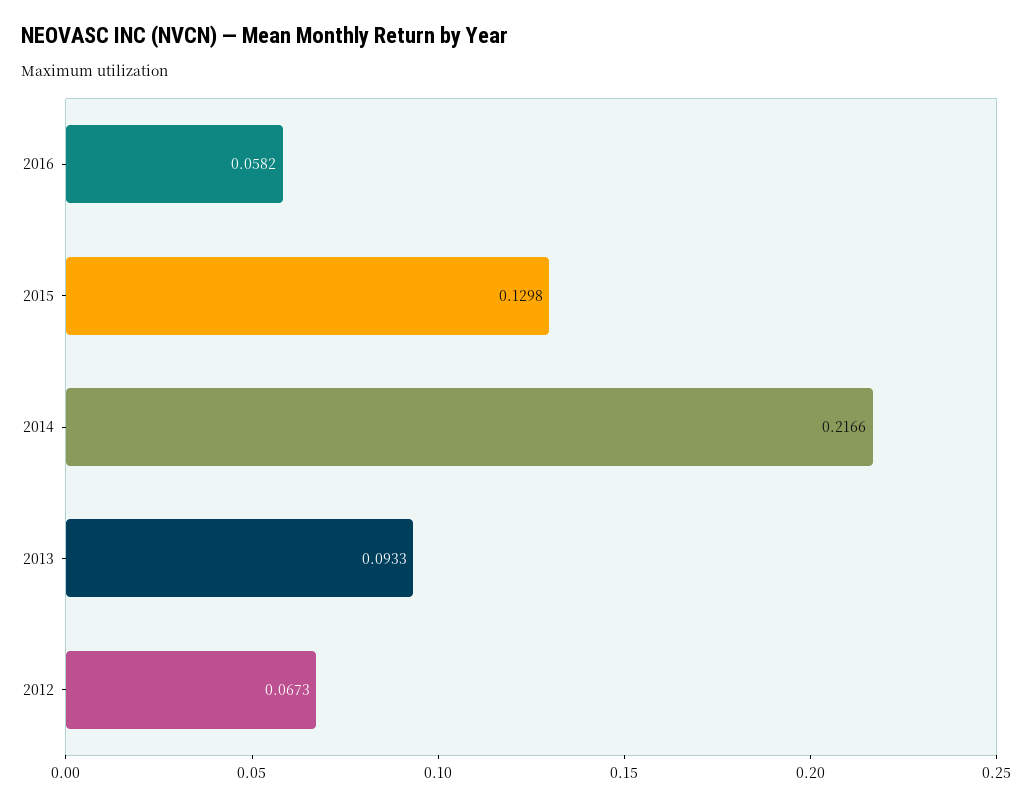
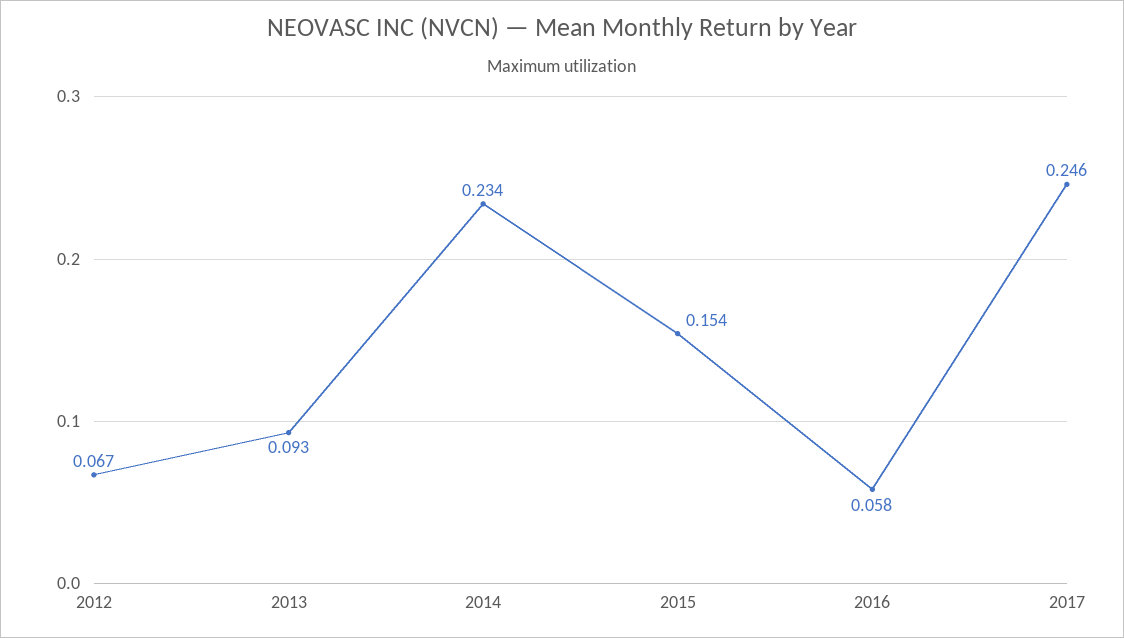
2015: 0.1298 -> 0.154
2014: 0.2166 -> 0.234
2017: none -> 0.246

